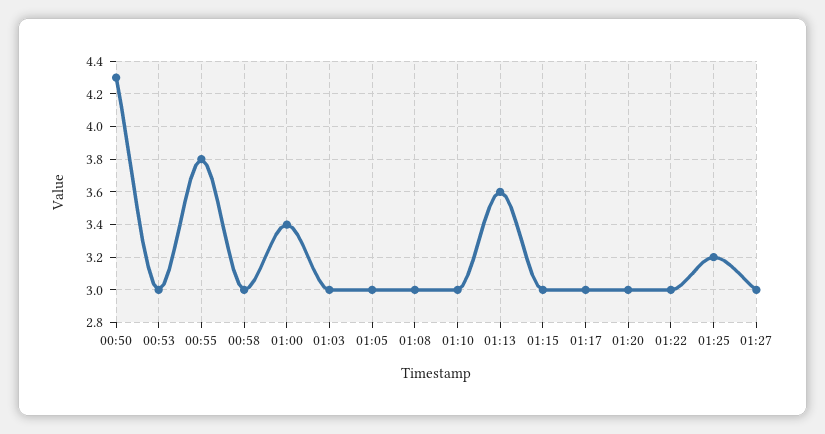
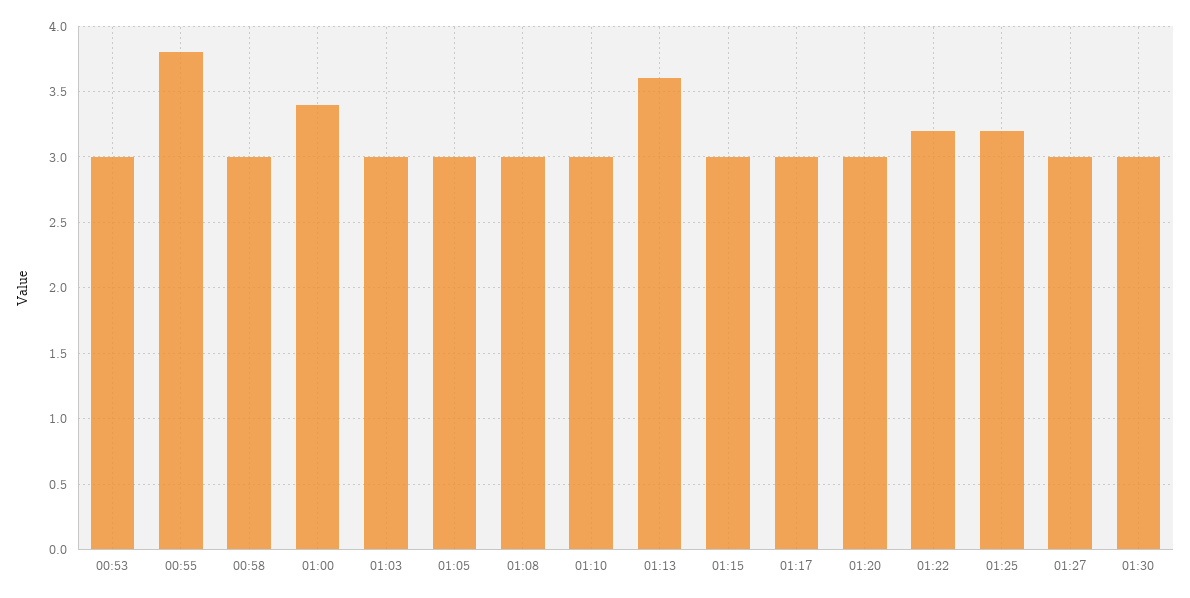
00:50: 4.3 -> none
01:22: 3 -> 3.2
01:30: none -> 3

